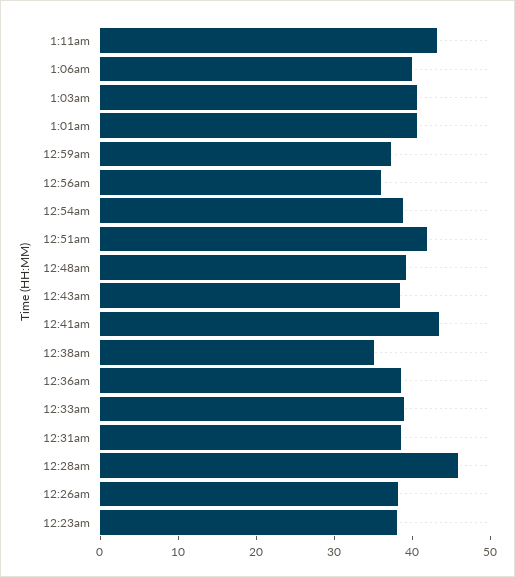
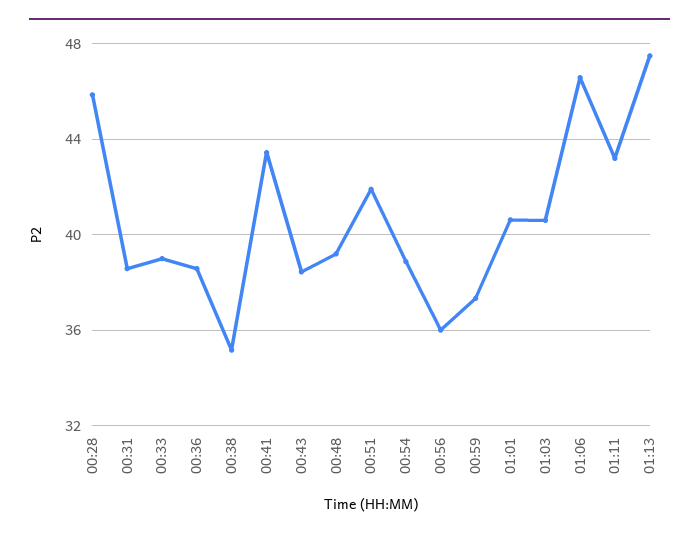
1:06am: 40 -> 46.5
12:26am: 38 -> none
12:23am: 38 -> none
01:13: none -> 47.5

